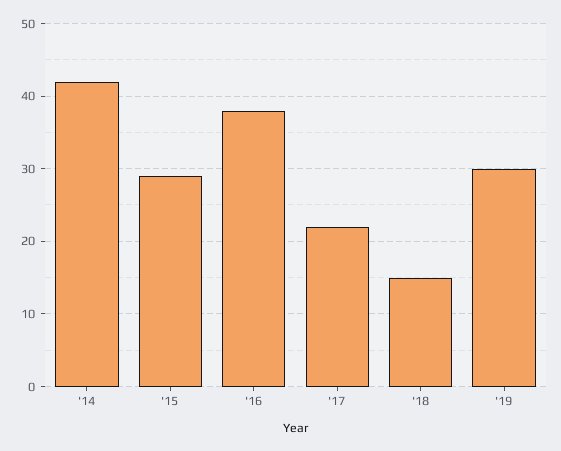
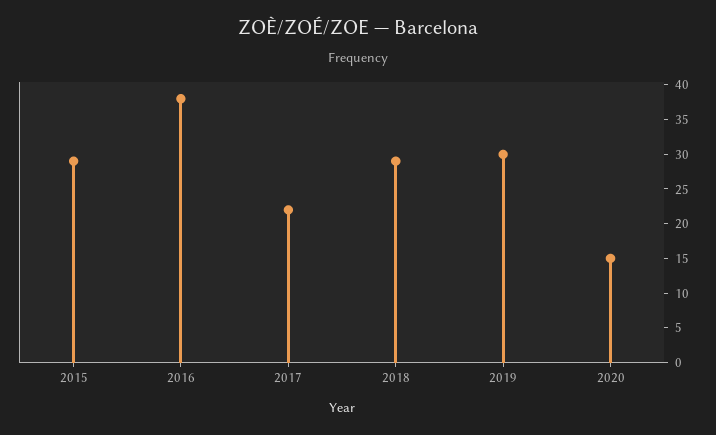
'14: 42 -> none
'18: 15 -> 30
2020: none -> 15

